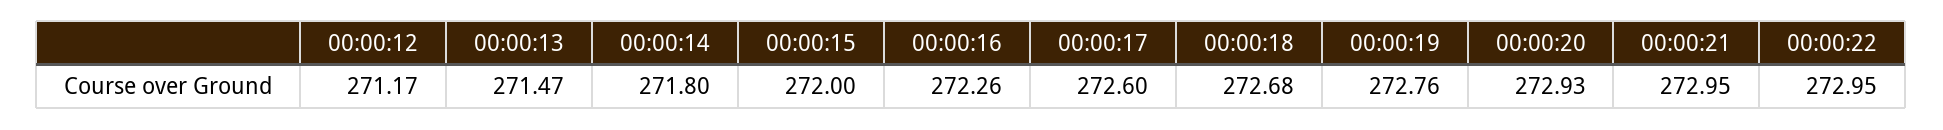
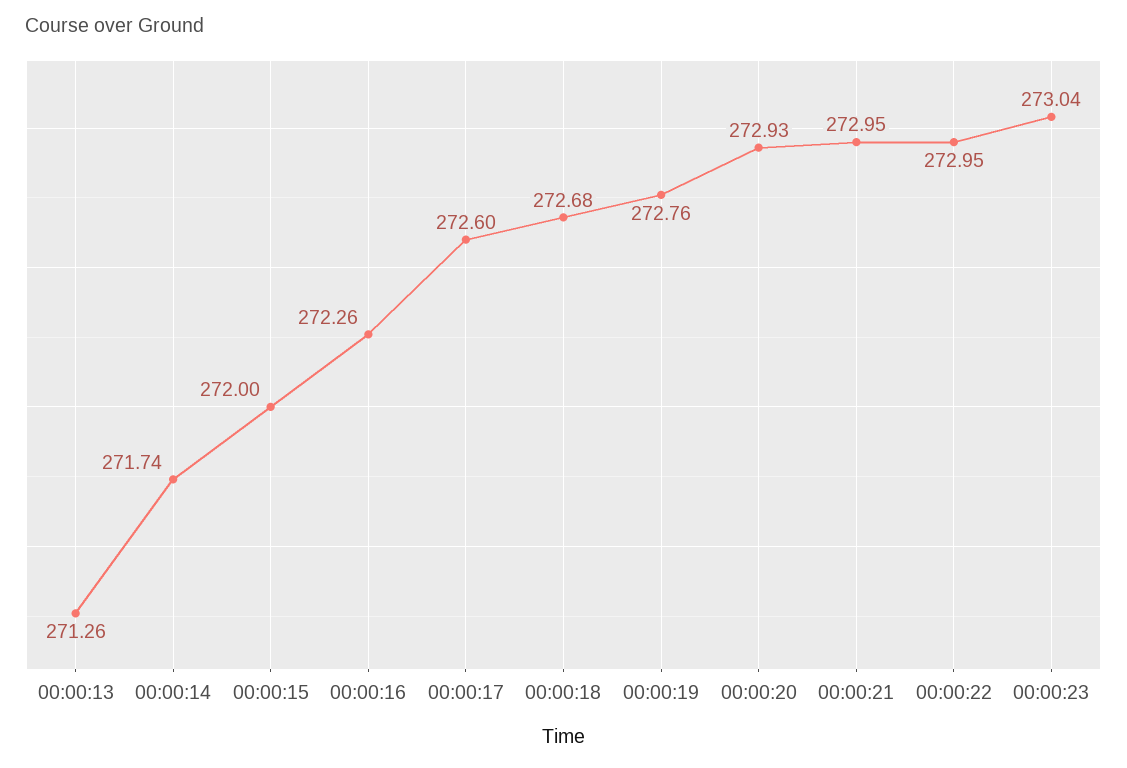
00:00:12: 271.17 -> none
00:00:13: 271.47 -> 271.26
00:00:14: 271.8 -> 271.74
00:00:23: none -> 273.04

